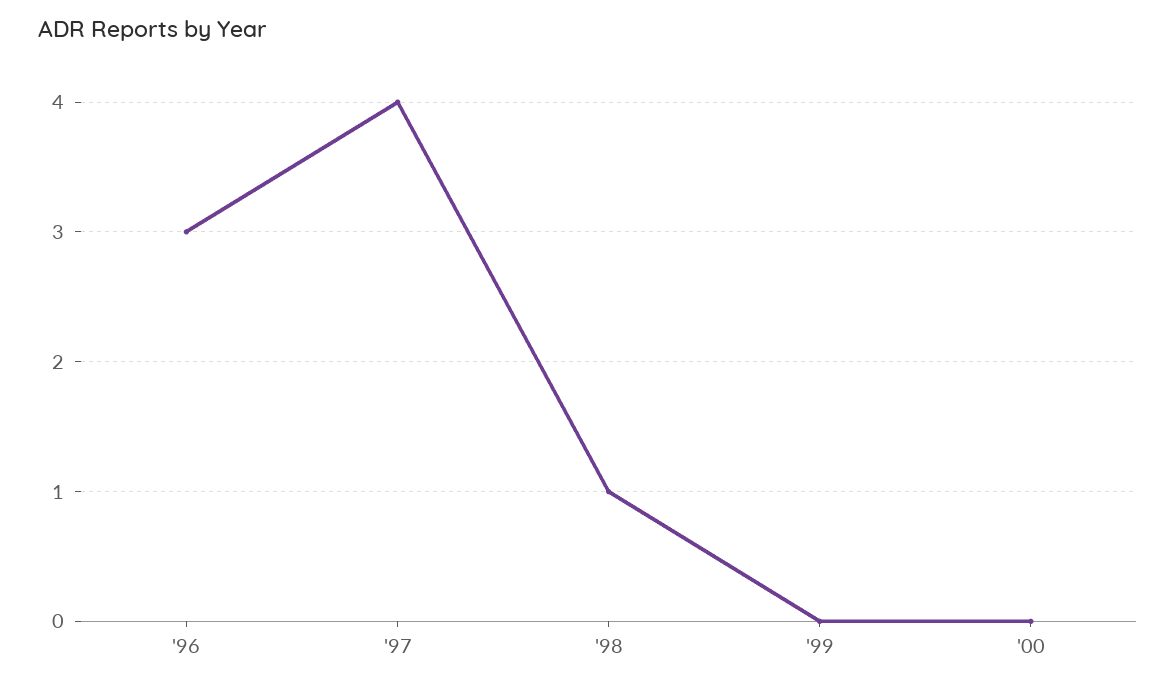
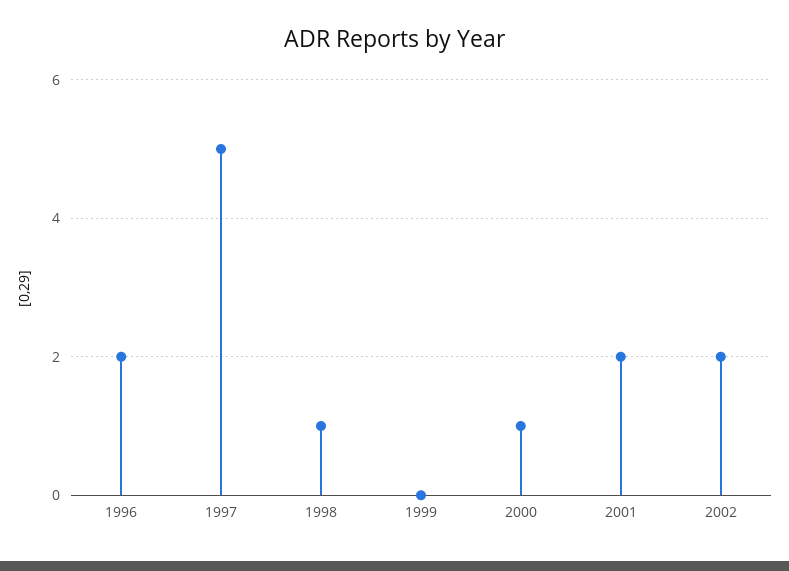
'96: 3 -> 2
'97: 4 -> 5
'00: 0 -> 1
2001: none -> 2
2002: none -> 2

